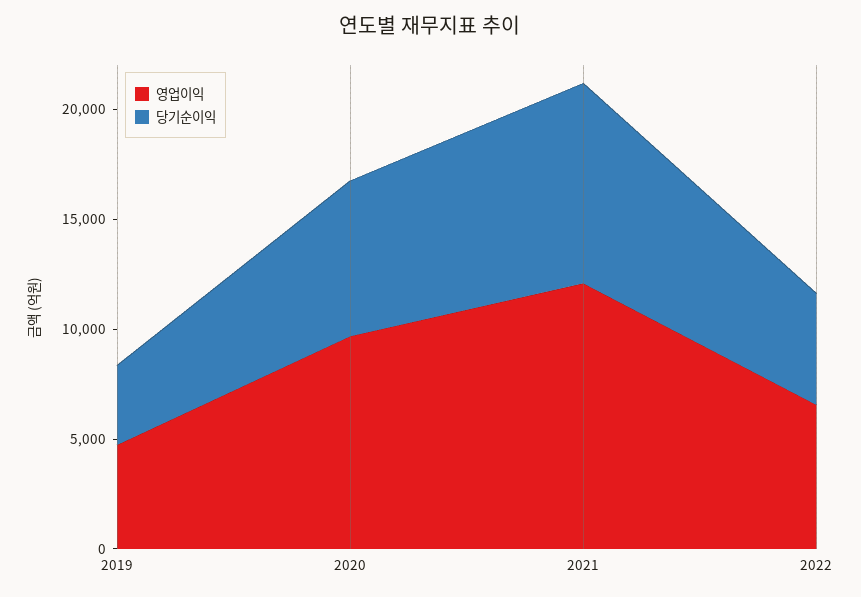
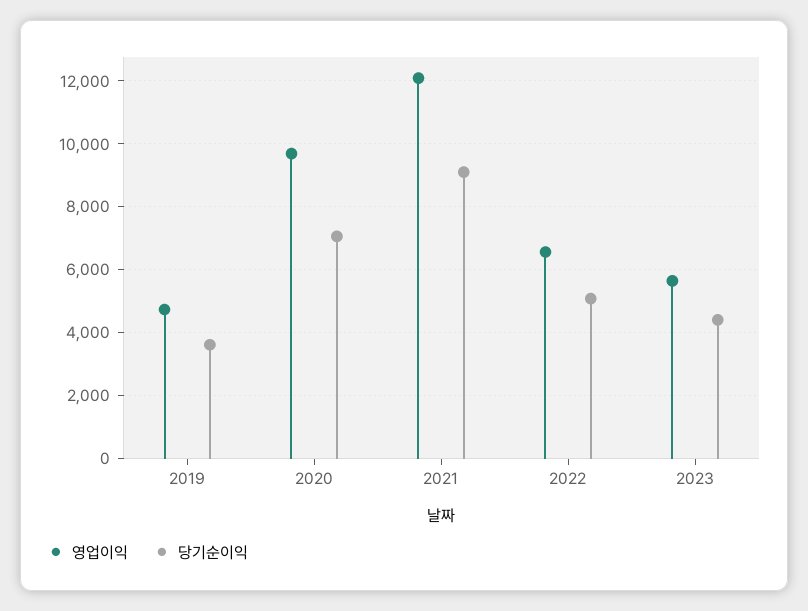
영업이익, 2023: none -> 5600
당기순이익, 2023: none -> 4400

